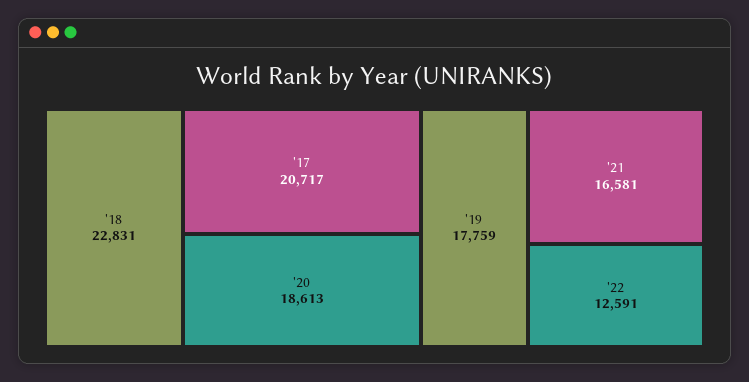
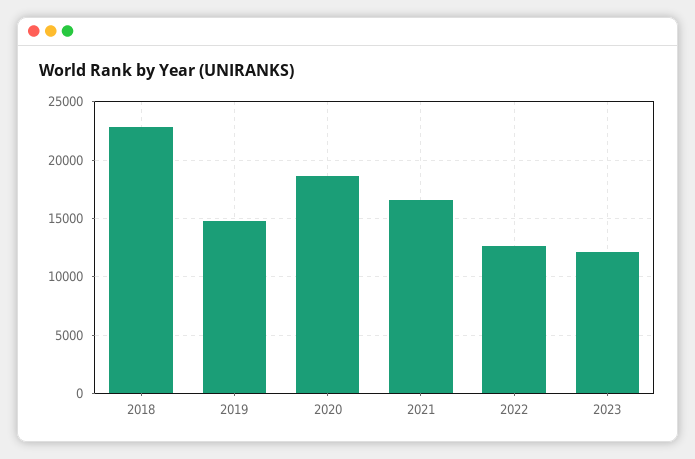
'17: 20717 -> none
'19: 17759 -> 15000
2023: none -> 12000

